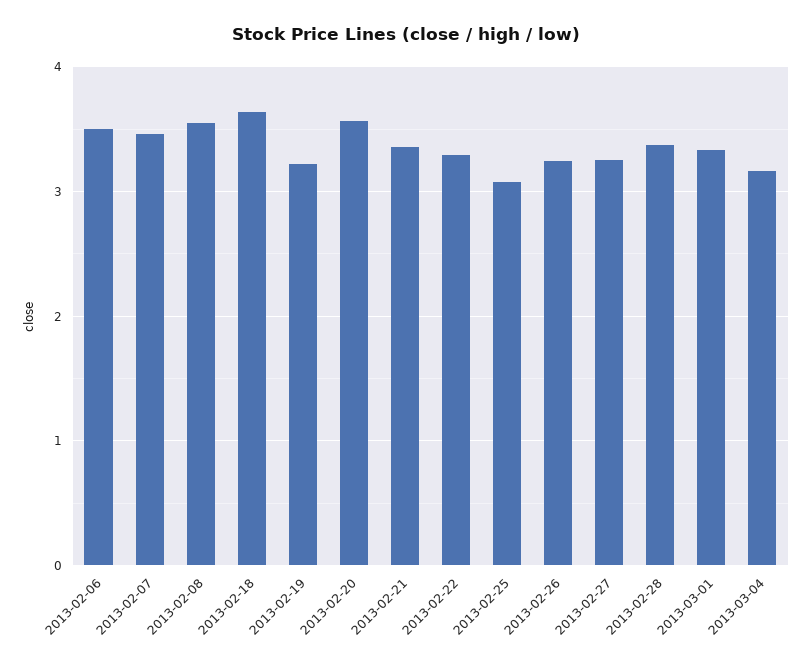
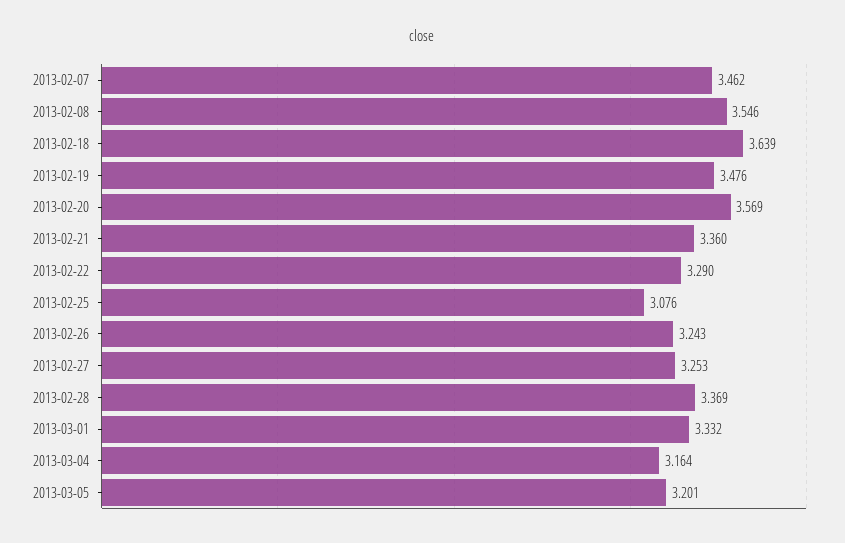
2013-02-06: 3.5 -> none
2013-02-19: 3.2 -> 3.476
2013-03-05: none -> 3.201

